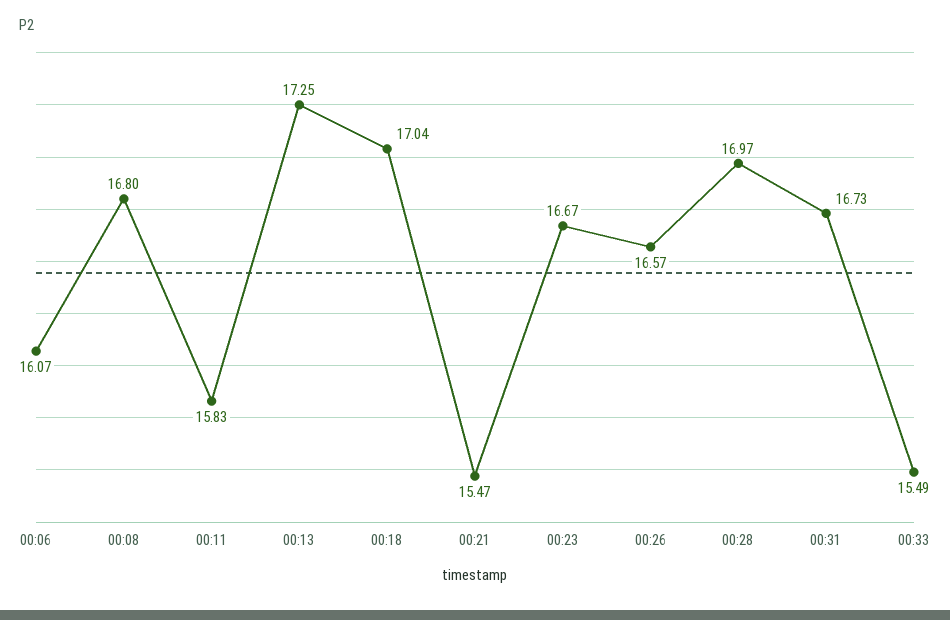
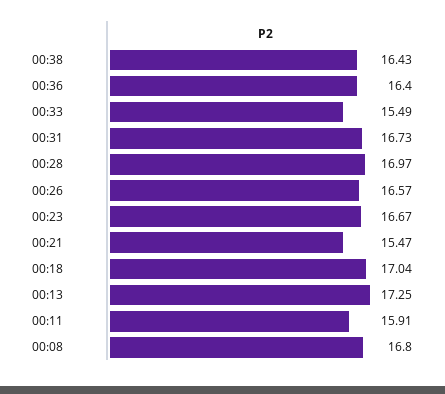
00:06: 16.07 -> none
00:11: 15.83 -> 15.91
00:38: none -> 16.43
00:36: none -> 16.4

